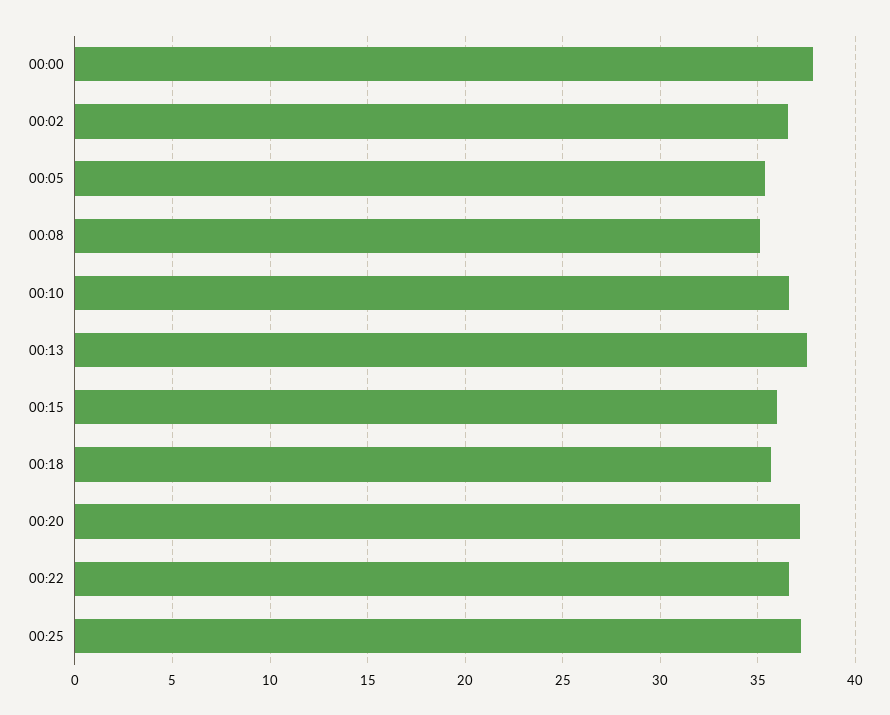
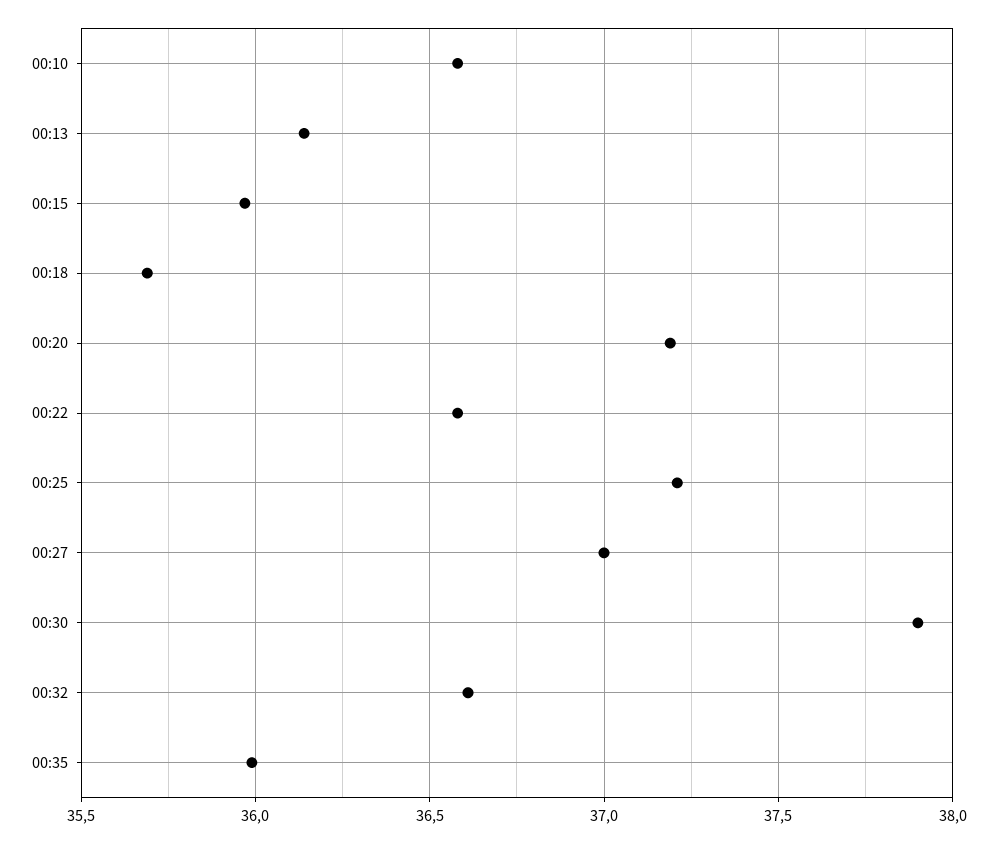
00:00: 38 -> none
00:02: 36.5 -> none
00:05: 35.5 -> none
00:08: 35 -> none
00:13: 37.5 -> 36.15
00:27: none -> 37
00:30: none -> 37.9
00:32: none -> 36.6
00:35: none -> 36

